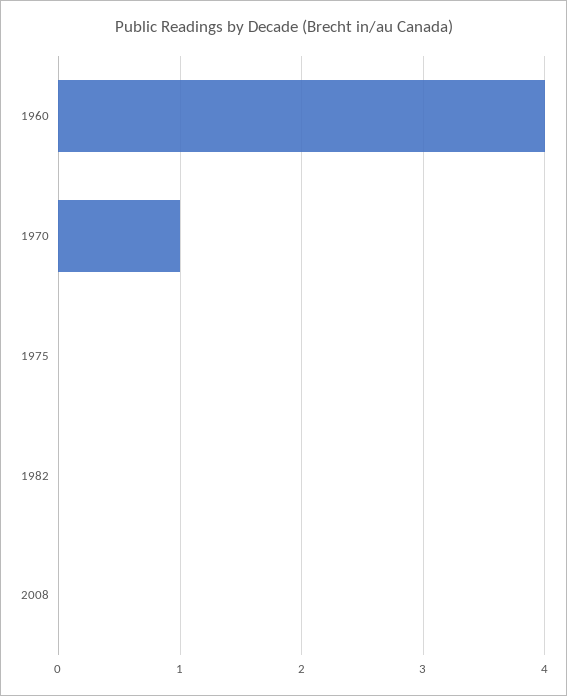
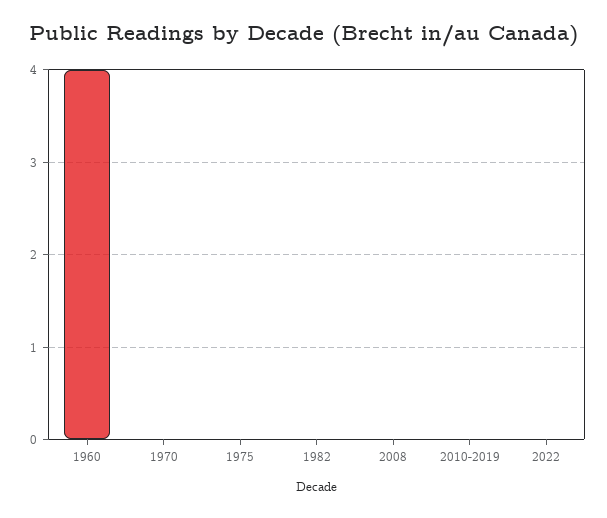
1970: 1 -> 0
2010-2019: none -> 0
2022: none -> 0

